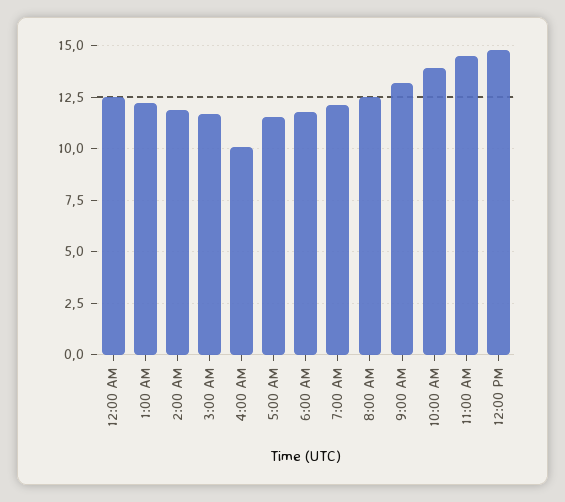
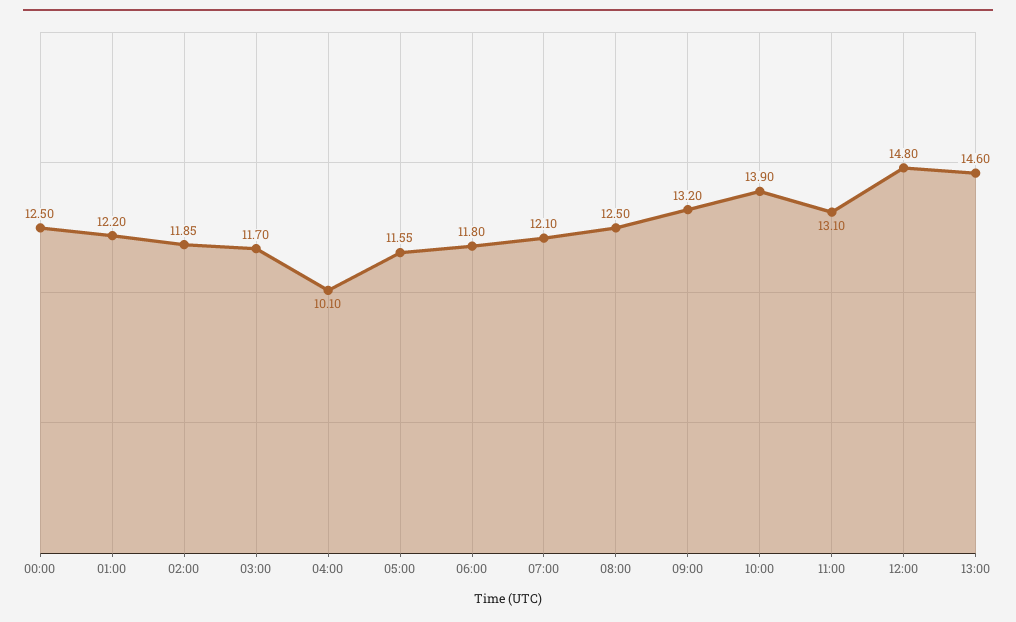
11:00 AM: 14.5 -> 13.1
13:00: none -> 14.6

